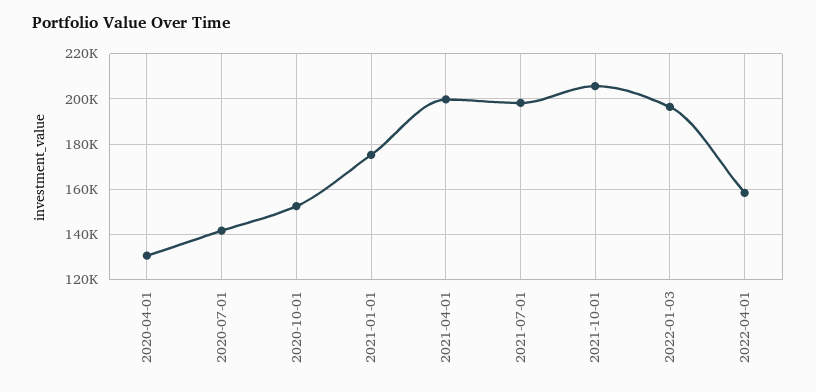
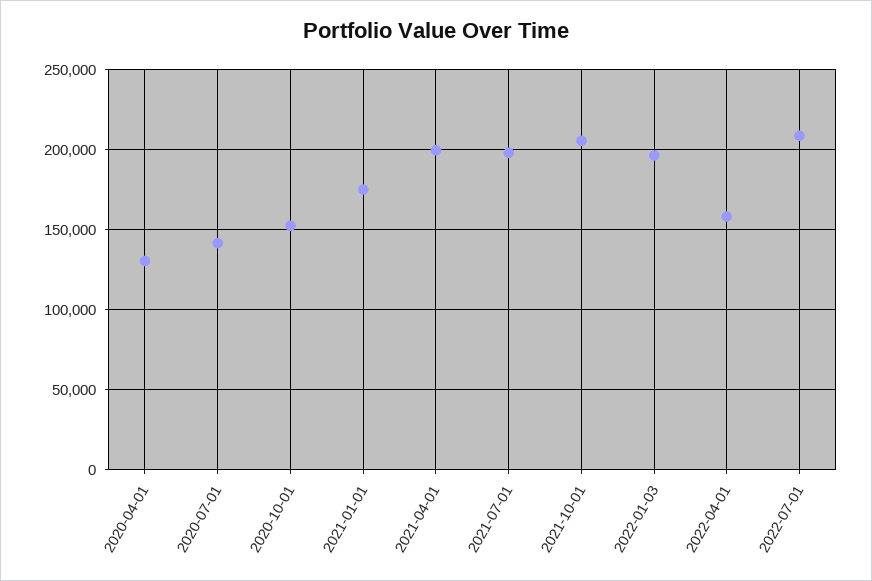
2022-07-01: none -> 210000

